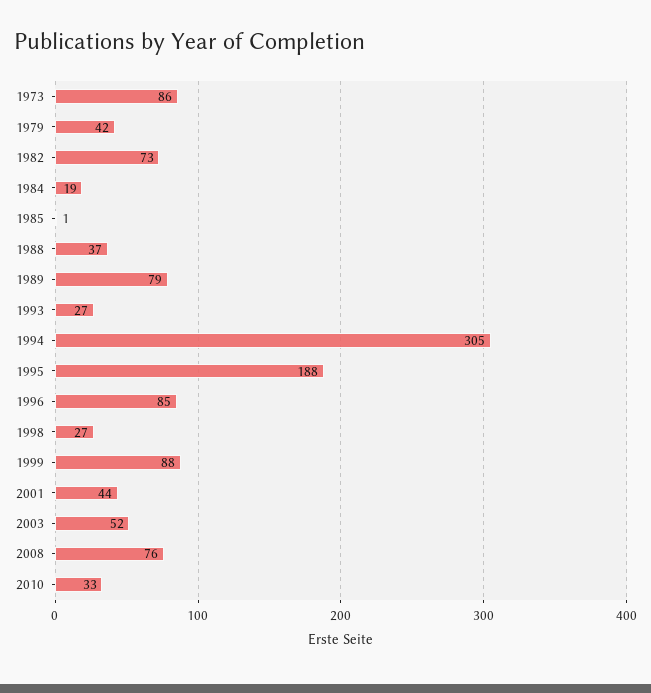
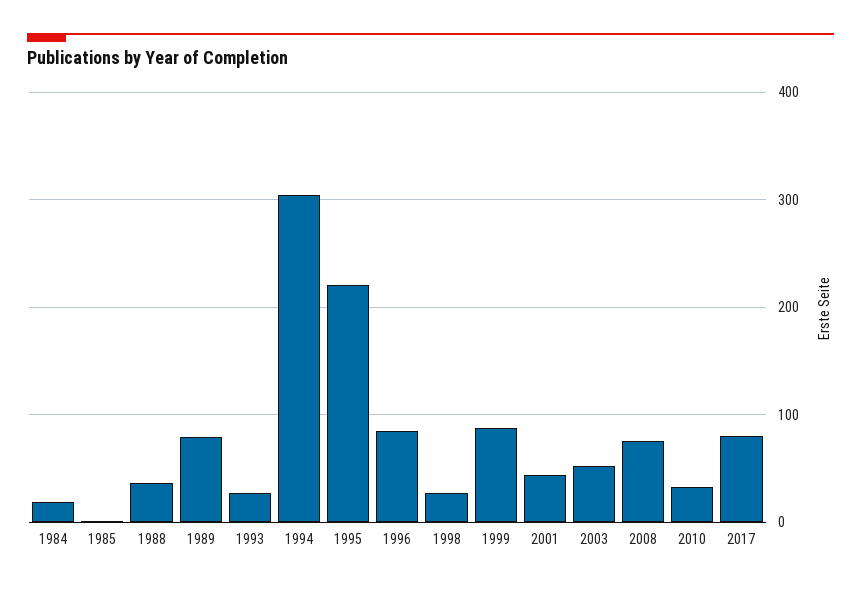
1973: 86 -> none
1979: 42 -> none
1982: 73 -> none
1995: 188 -> 220
2017: none -> 80

